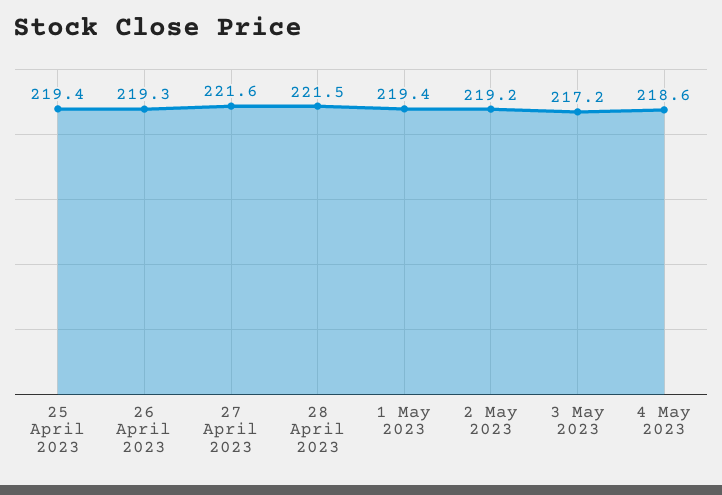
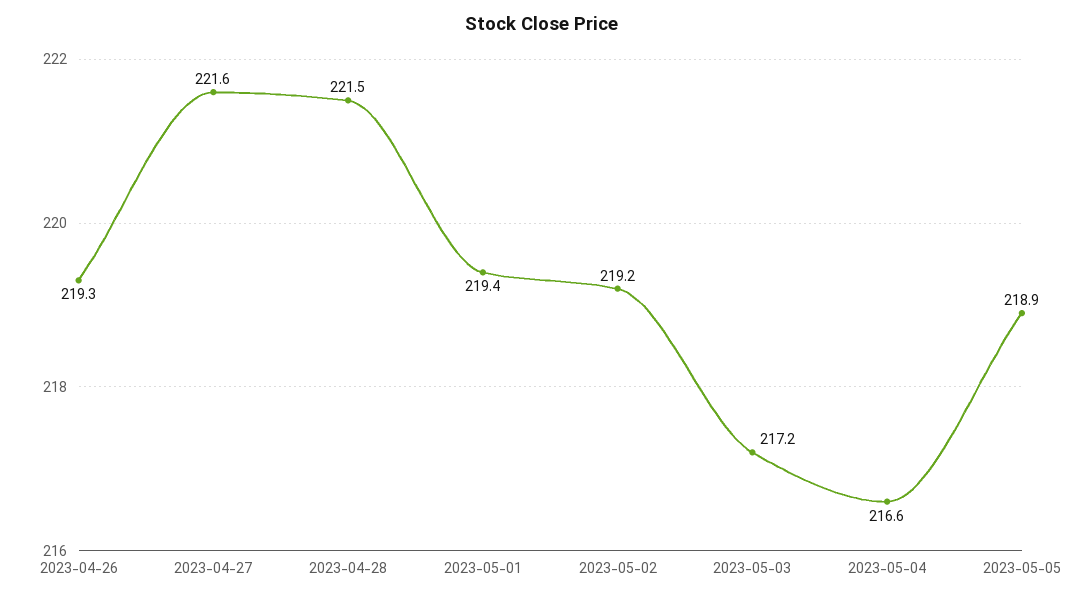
25 April 2023: 219.4 -> none
4 May 2023: 218.6 -> 216.6
2023-05-05: none -> 218.9

